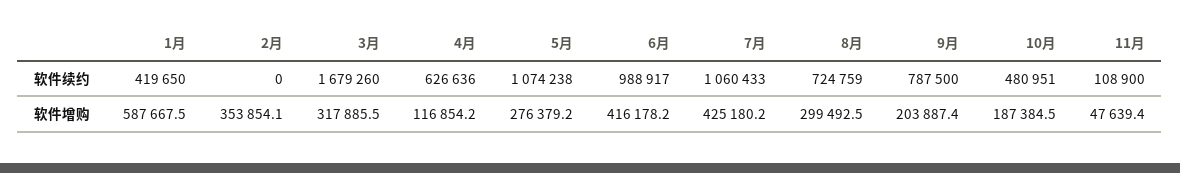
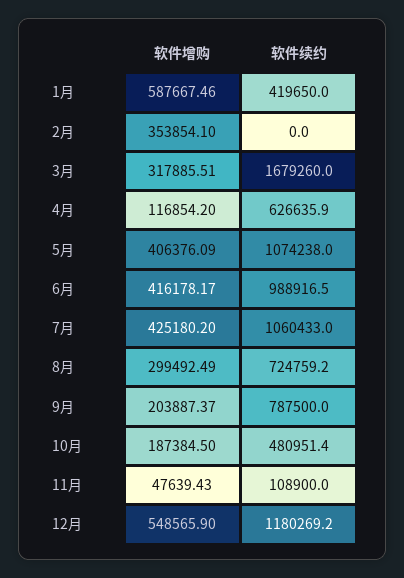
5月, 软件增购: 276379.2 -> 406376.09
12月, 软件增购: none -> 548565.9
12月, 软件续约: none -> 1180269.2

